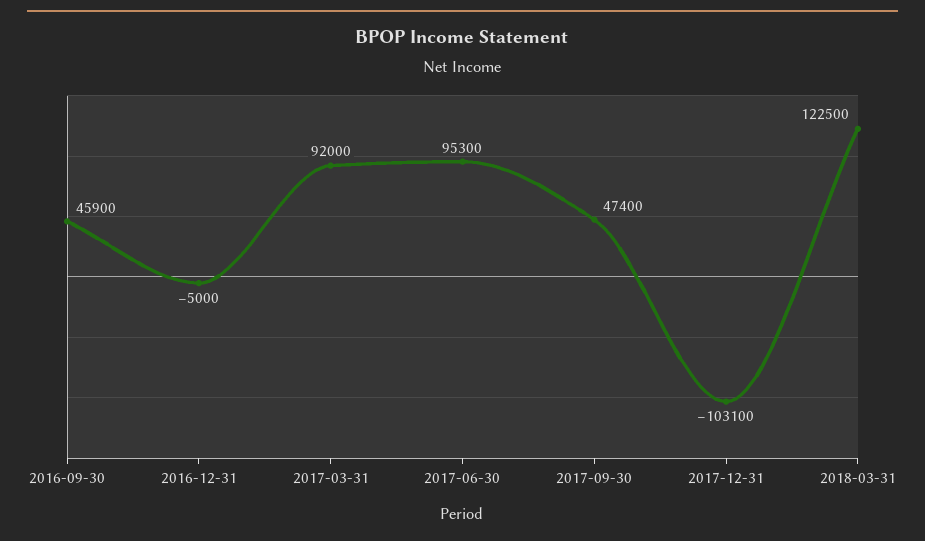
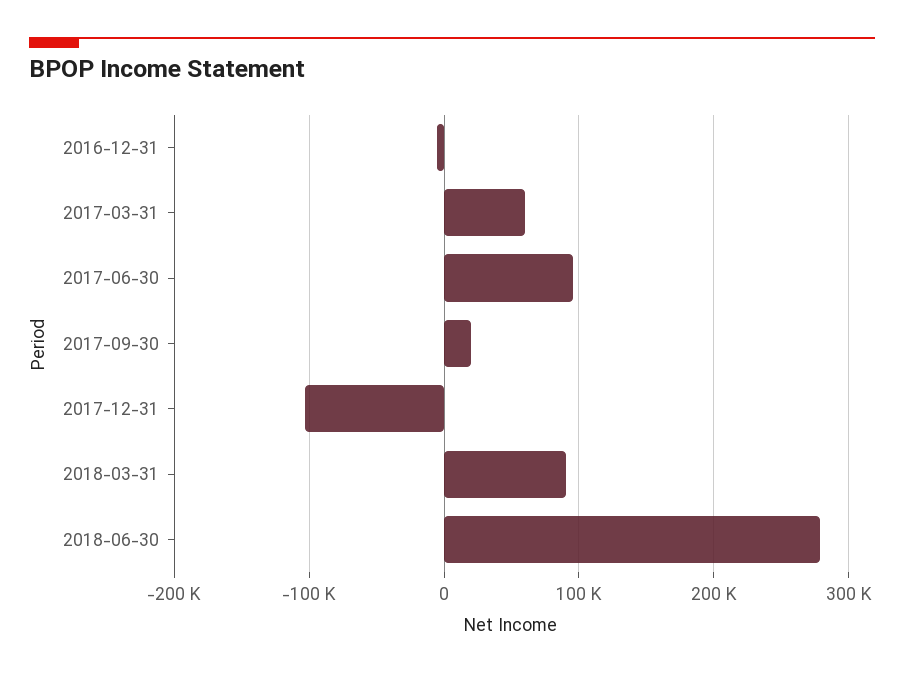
2016-09-30: 45900 -> none
2017-03-31: 92000 -> 60000
2017-09-30: 47400 -> 20000
2018-03-31: 122500 -> 90000
2018-06-30: none -> 280000

